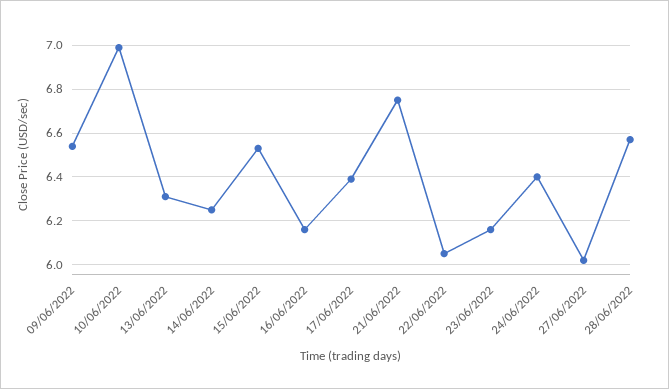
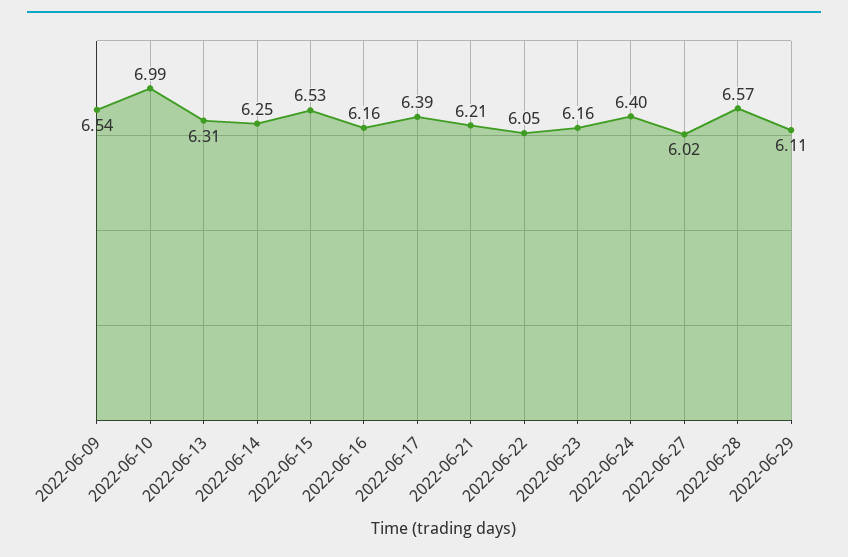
21/06/2022: 6.75 -> 6.21
2022-06-29: none -> 6.11

